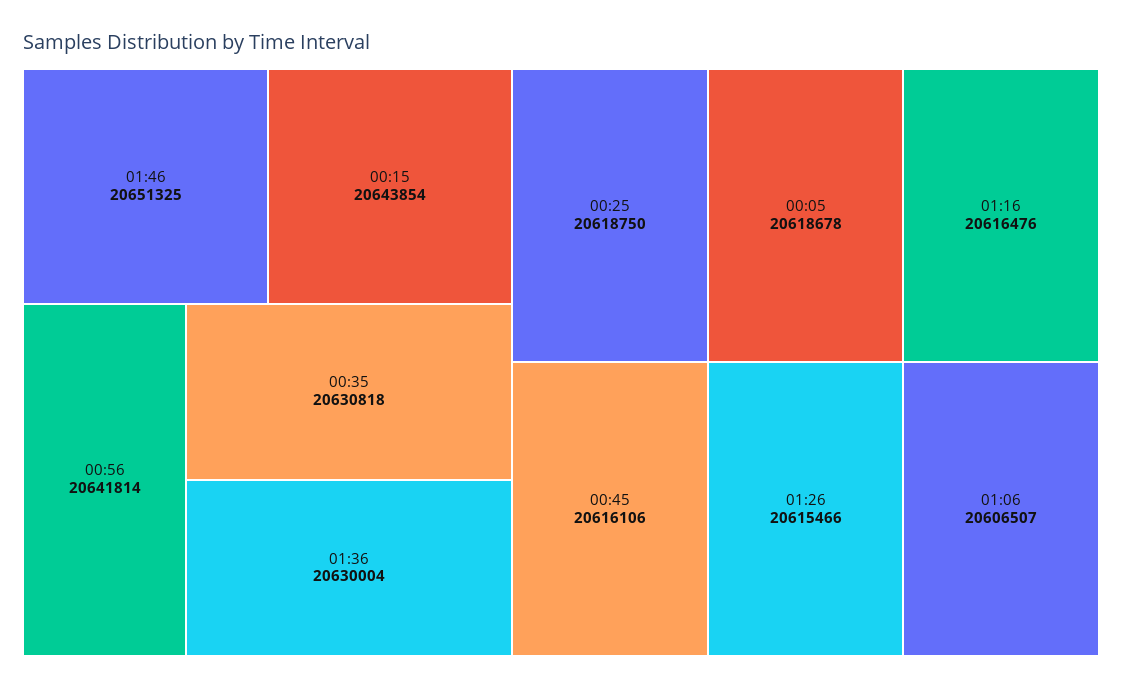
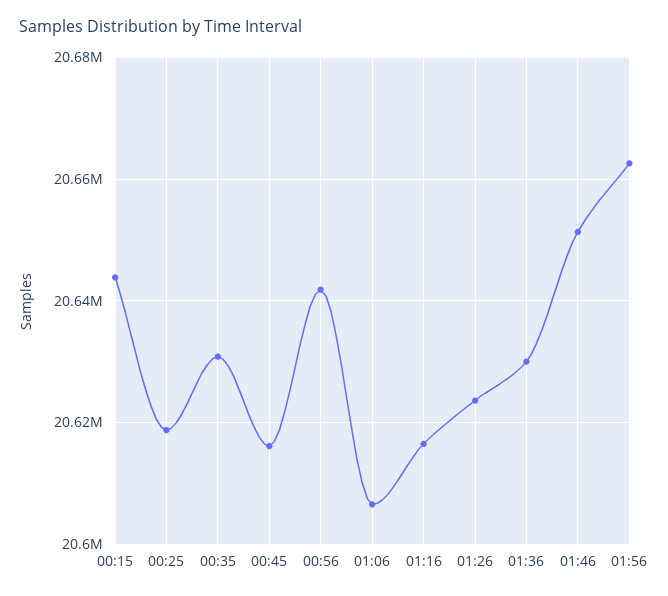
00:05: 20618678 -> none
01:26: 20615466 -> 20624000
01:56: none -> 20662000

